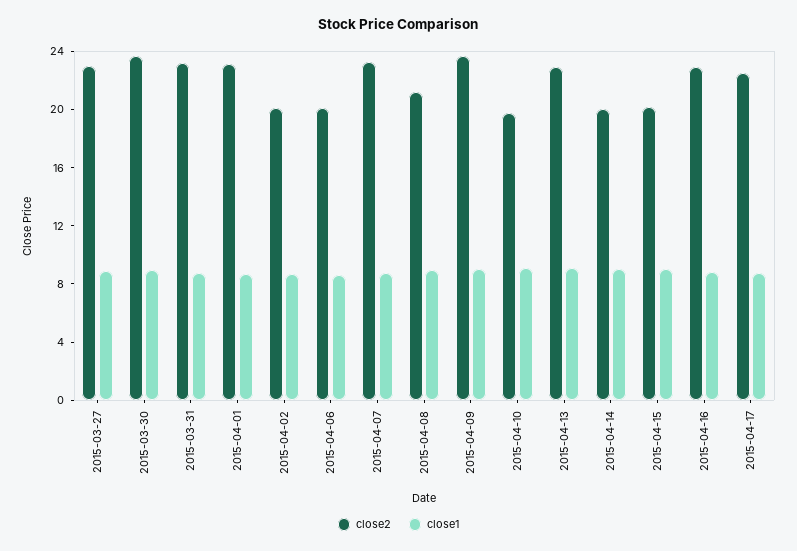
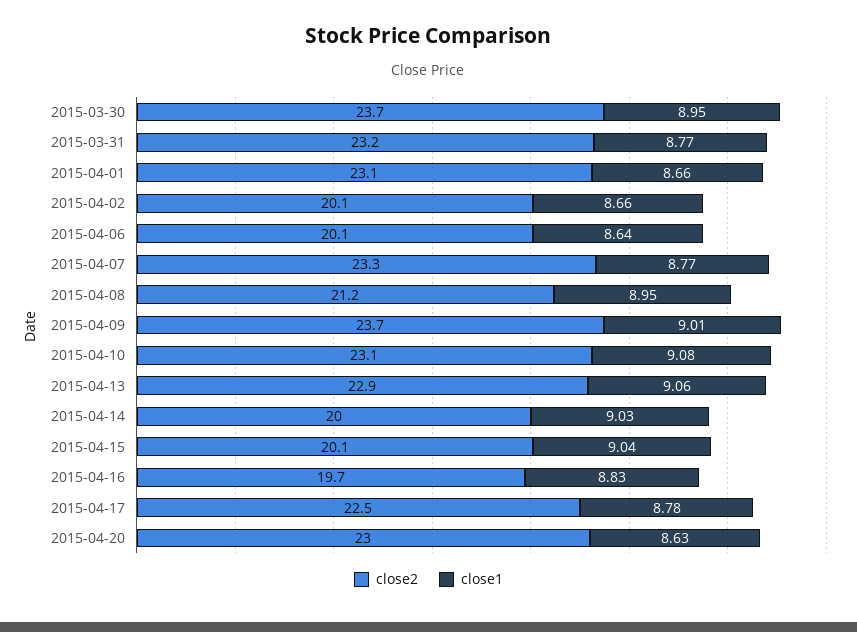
close2, 2015-03-27: 23 -> none
close1, 2015-03-27: 9 -> none
close2, 2015-04-10: 20 -> 23.1
close2, 2015-04-16: 23 -> 19.7
close2, 2015-04-20: none -> 23
close1, 2015-04-20: none -> 8.63

